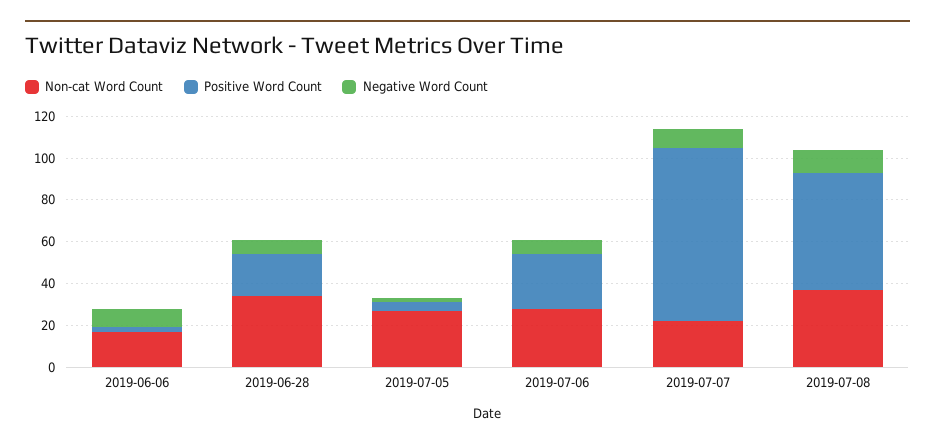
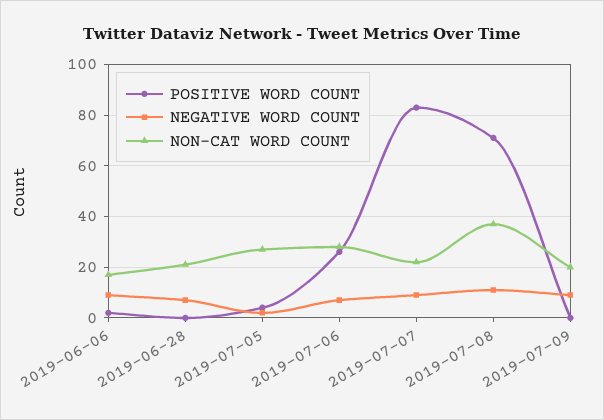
Non-cat Word Count, 2019-06-28: 35 -> 20
Positive Word Count, 2019-06-28: 20 -> 0
Positive Word Count, 2019-07-08: 55 -> 70
Positive Word Count, 2019-07-09: none -> 0
Negative Word Count, 2019-07-09: none -> 10
Non-cat Word Count, 2019-07-09: none -> 20

